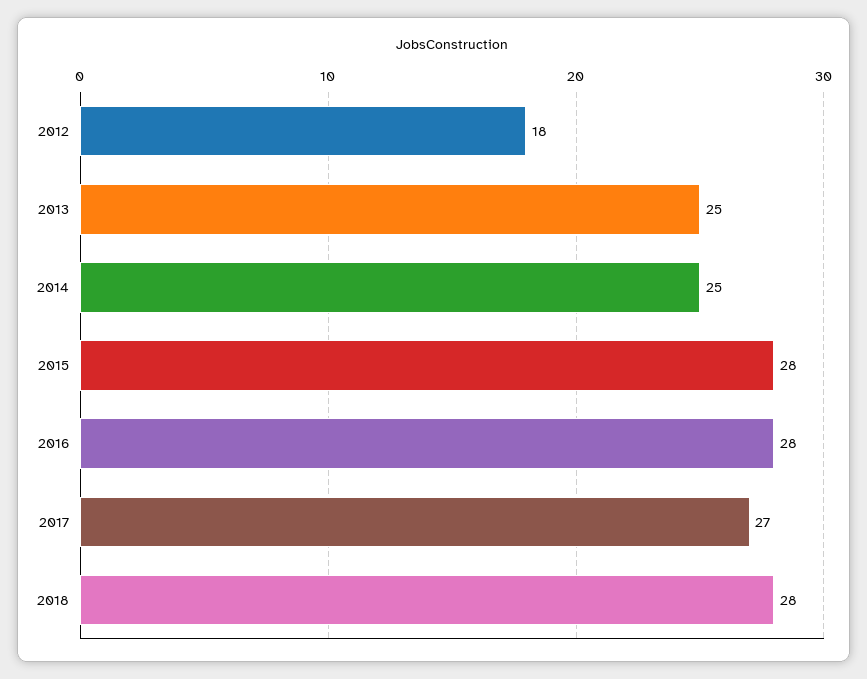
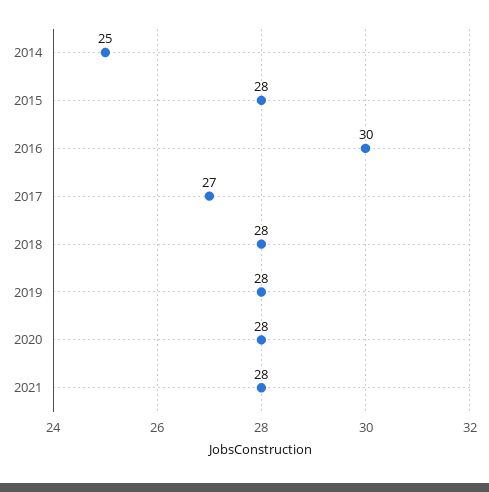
2012: 18 -> none
2013: 25 -> none
2016: 28 -> 30
2019: none -> 28
2020: none -> 28
2021: none -> 28

